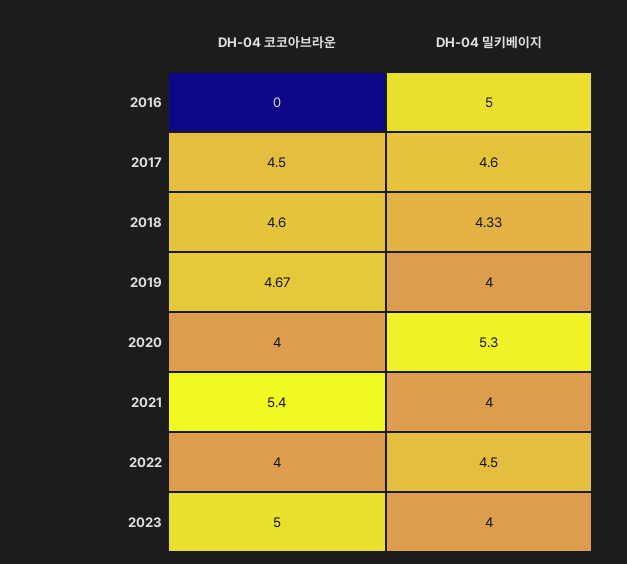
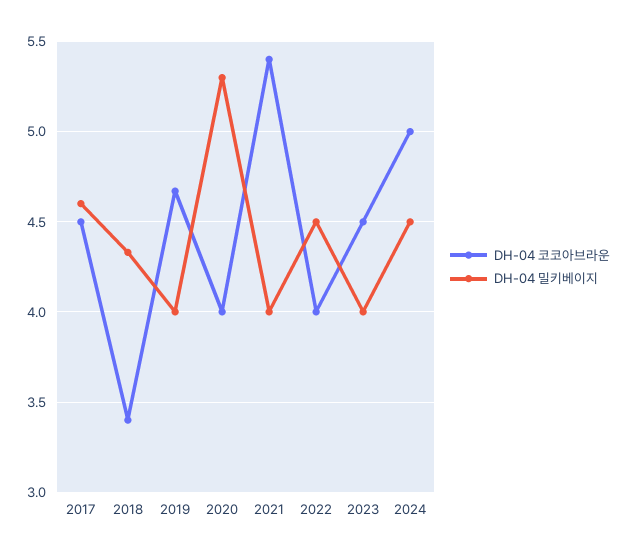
DH-04 코코아브라운, 2016: 0 -> none
DH-04 밀키베이지, 2016: 5 -> none
DH-04 코코아브라운, 2018: 4.6 -> 3.4
DH-04 코코아브라운, 2023: 5 -> 4.5
DH-04 코코아브라운, 2024: none -> 5
DH-04 밀키베이지, 2024: none -> 4.5

